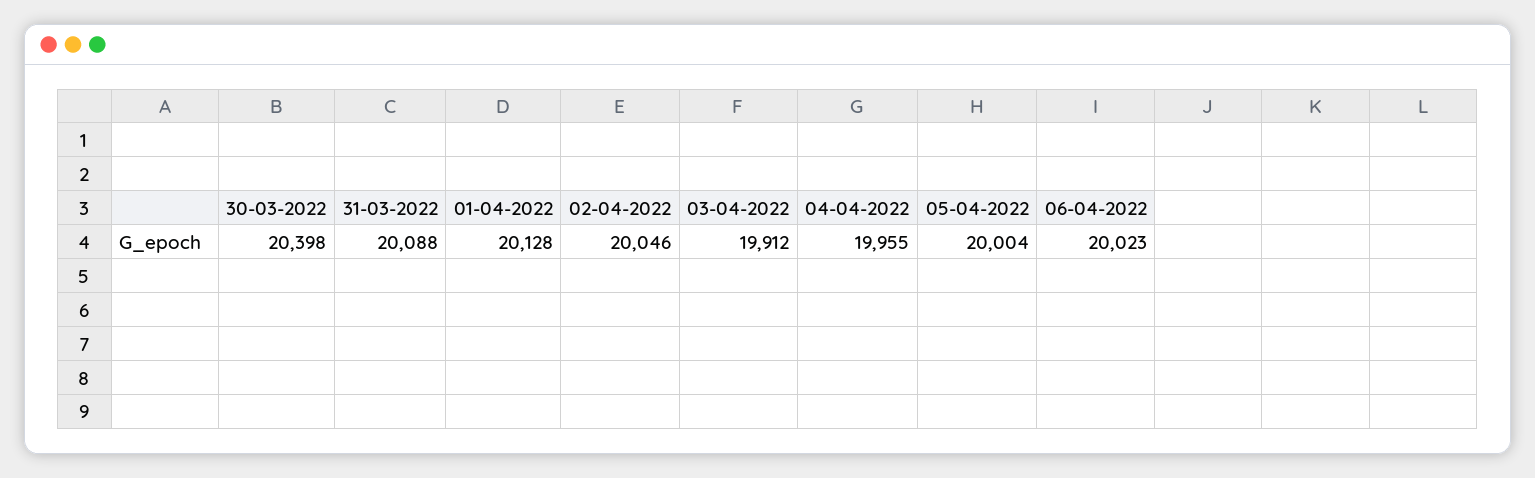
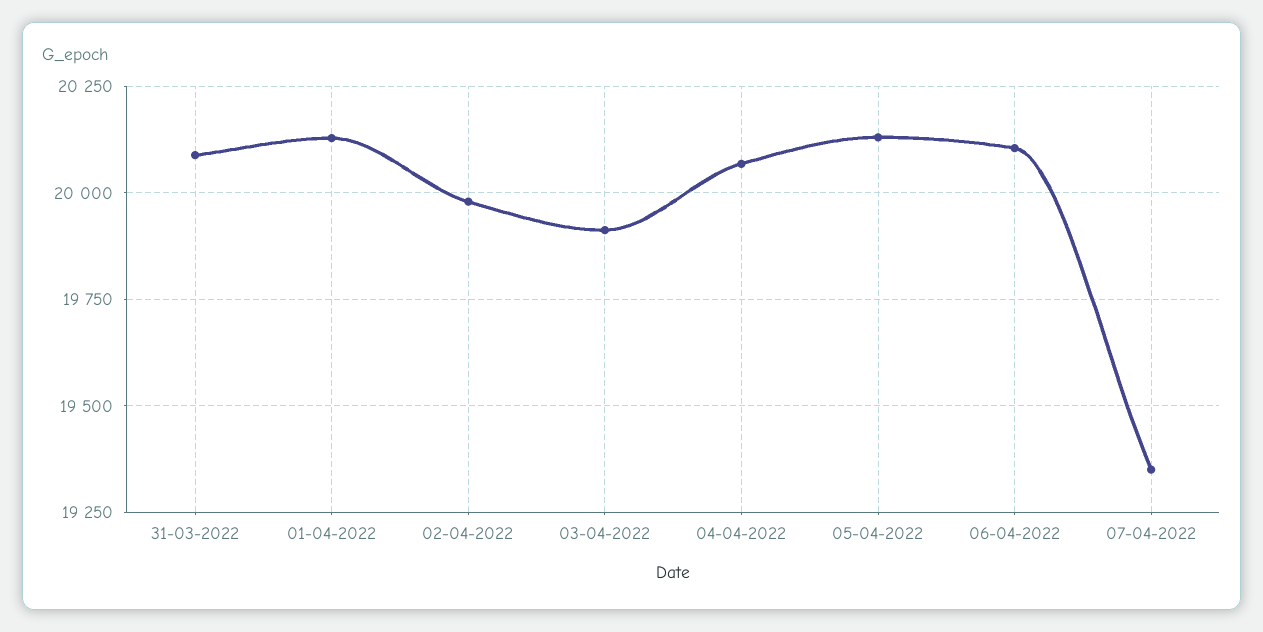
30-03-2022: 20398 -> none
02-04-2022: 20046 -> 19975
04-04-2022: 19955 -> 20075
05-04-2022: 20004 -> 20125
06-04-2022: 20023 -> 20100
07-04-2022: none -> 19350

